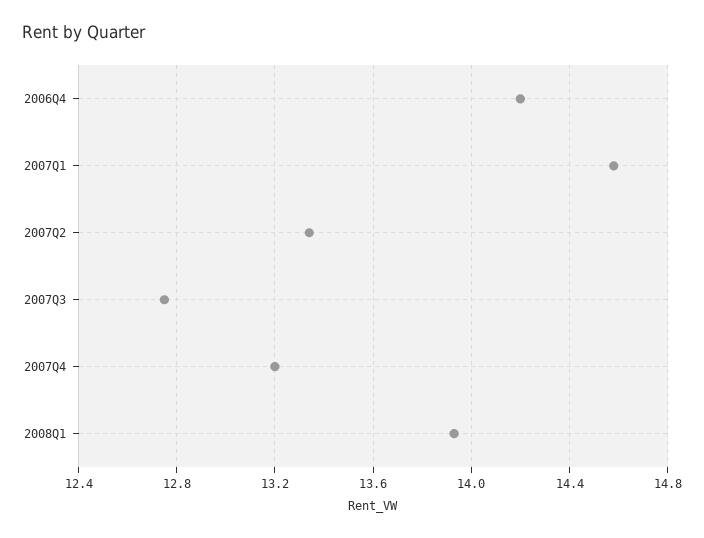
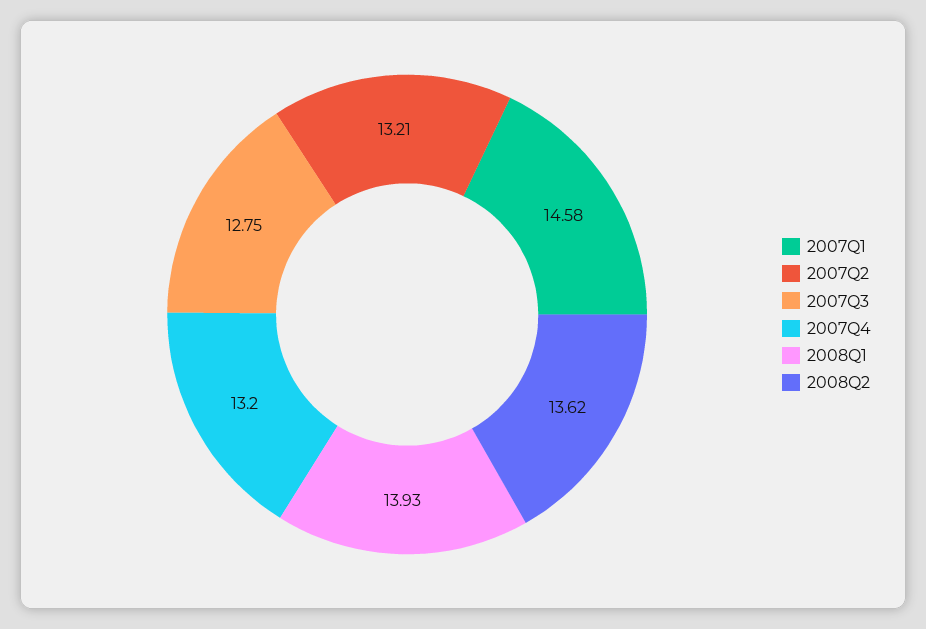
2006Q4: 14.2 -> none
2007Q2: 13.35 -> 13.21
2008Q2: none -> 13.62

